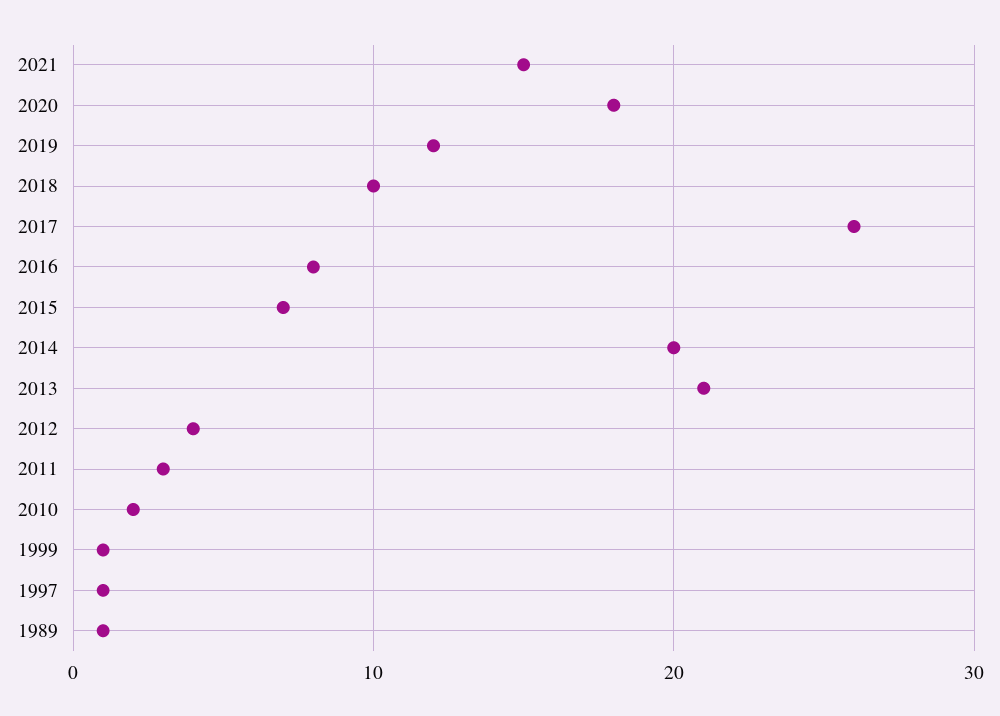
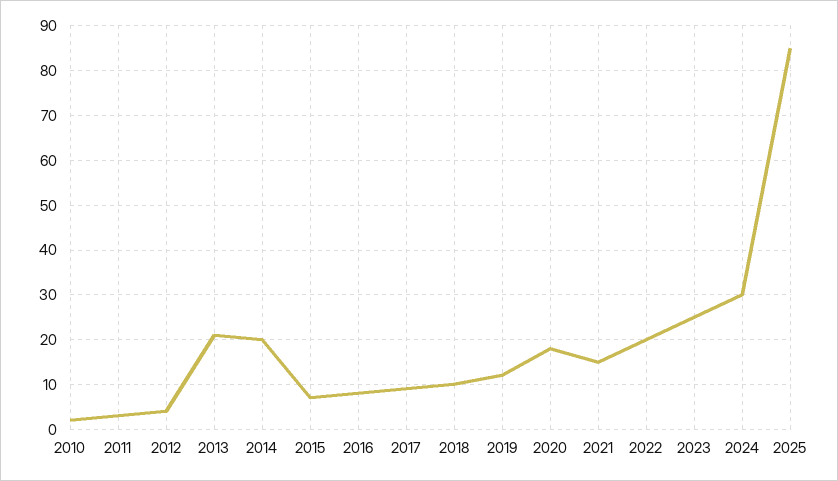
2017: 26 -> 10
1999: 1 -> none
1997: 1 -> none
1989: 1 -> none
2022: none -> 20
2023: none -> 25
2024: none -> 30
2025: none -> 85

